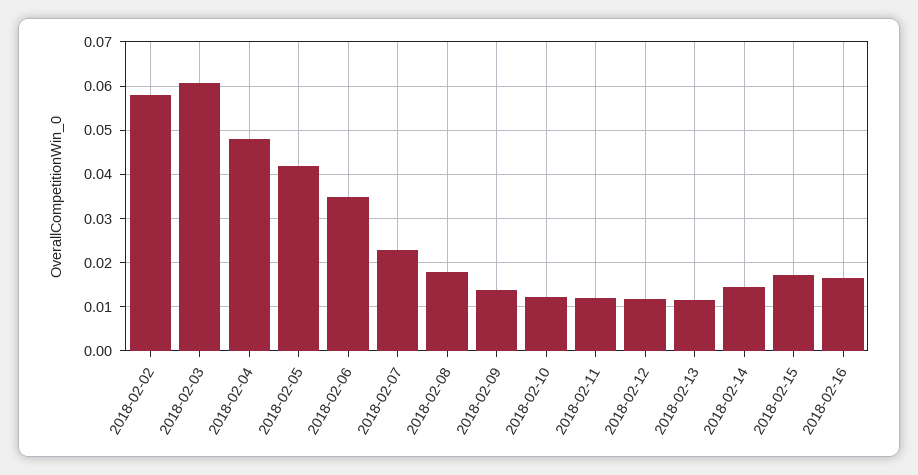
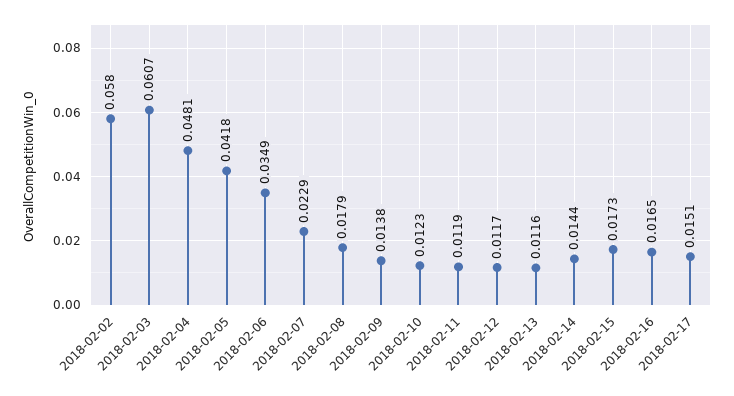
2018-02-17: none -> 0.0151

